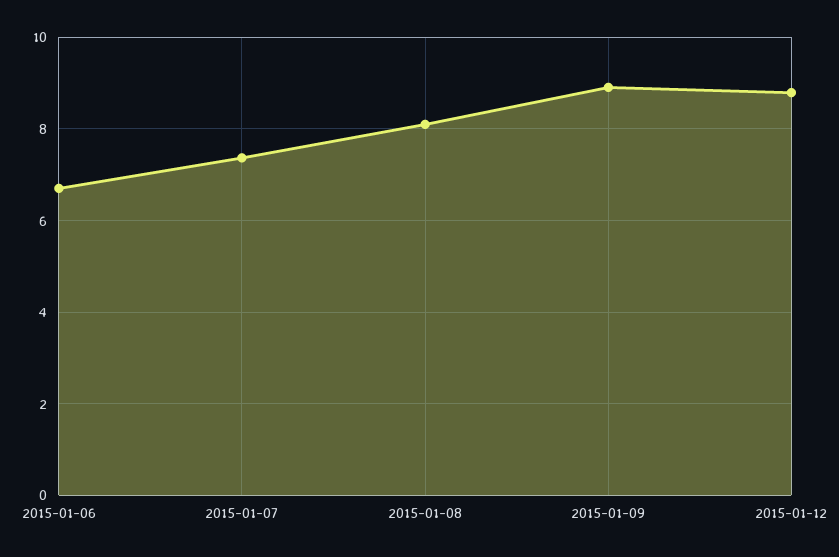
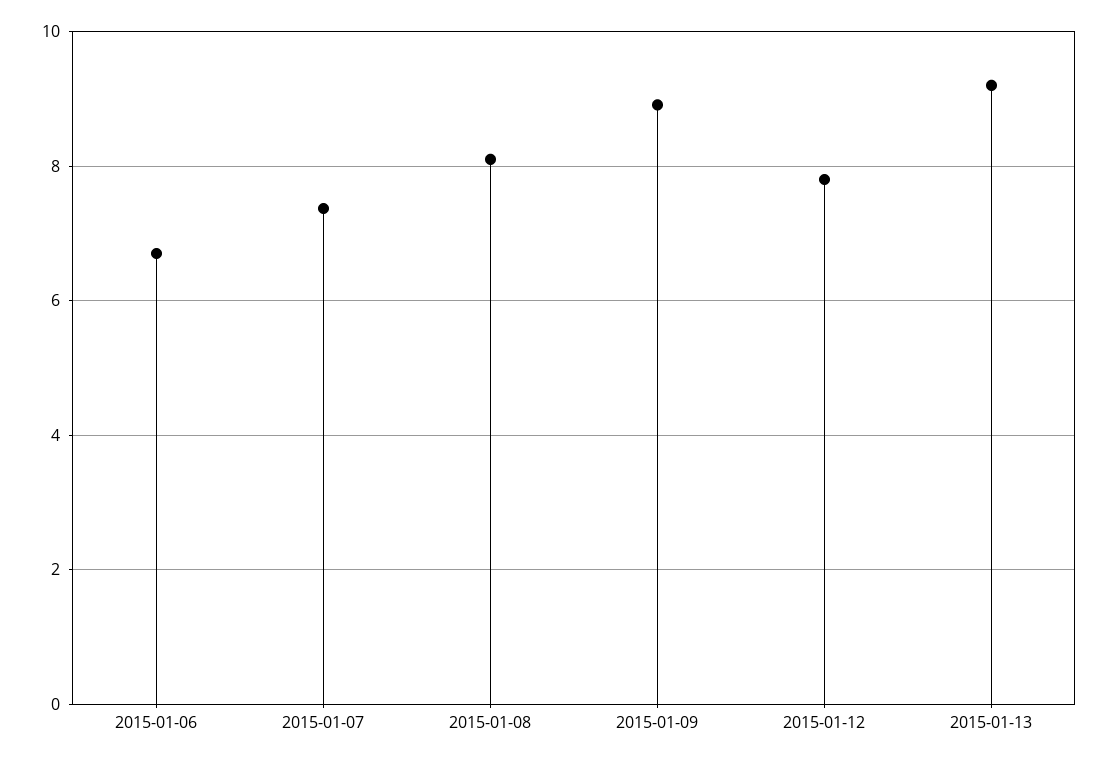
2015-01-12: 8.8 -> 7.8
2015-01-13: none -> 9.2

